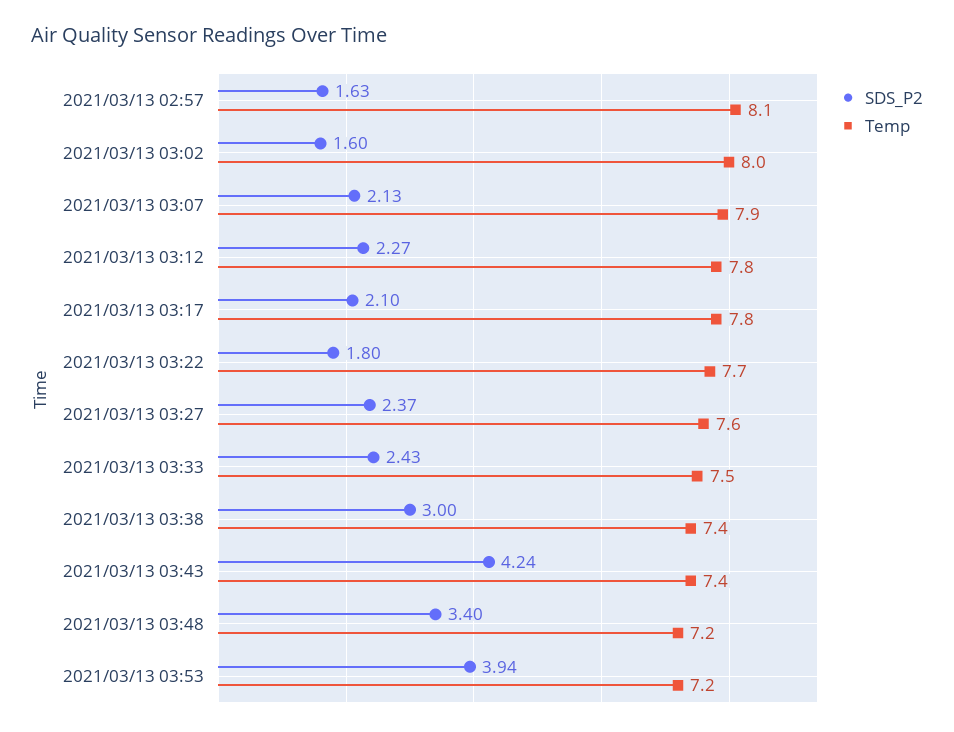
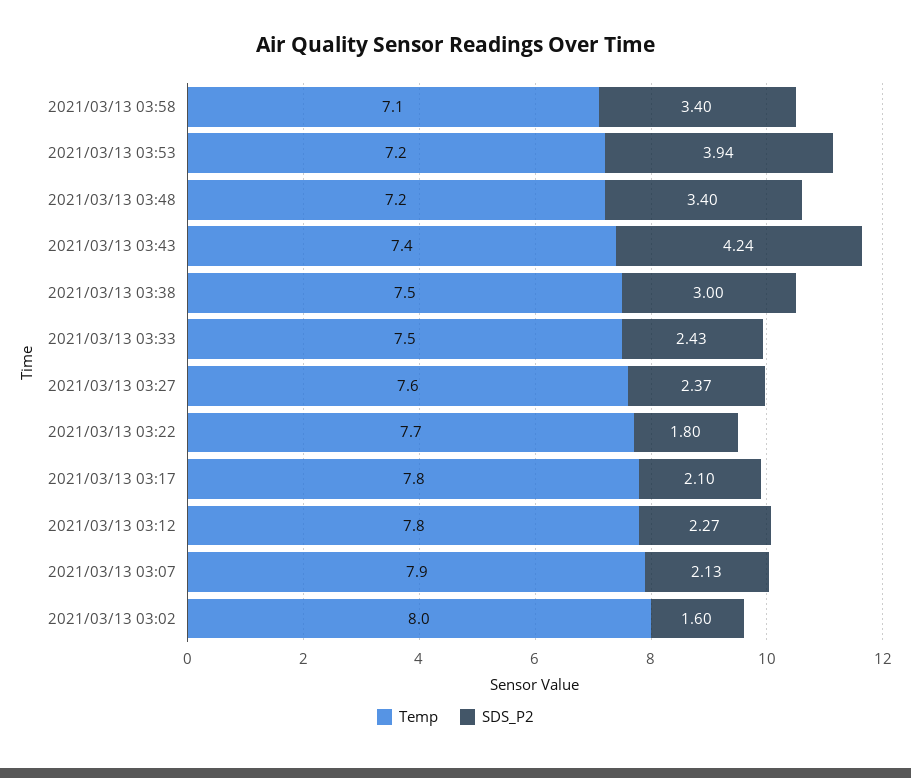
SDS_P2, 2021/03/13 02:57: 1.63 -> none
Temp, 2021/03/13 02:57: 8.1 -> none
Temp, 2021/03/13 03:38: 7.4 -> 7.5
Temp, 2021/03/13 03:58: none -> 7.1
SDS_P2, 2021/03/13 03:58: none -> 3.4

